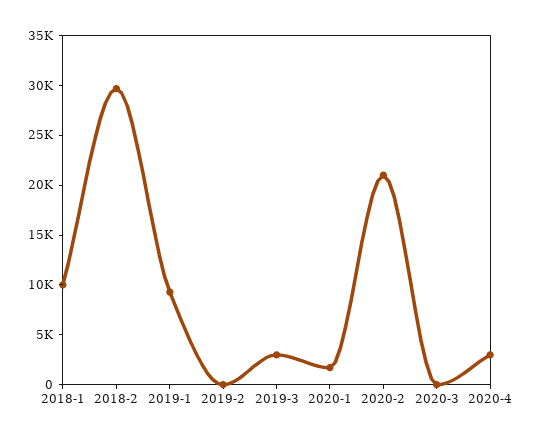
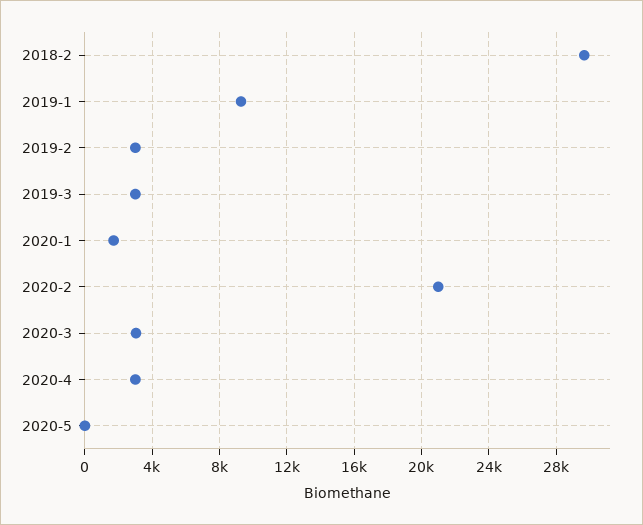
2018-1: 10000 -> none
2019-2: 0 -> 3000
2020-3: 0 -> 3000
2020-5: none -> 0

